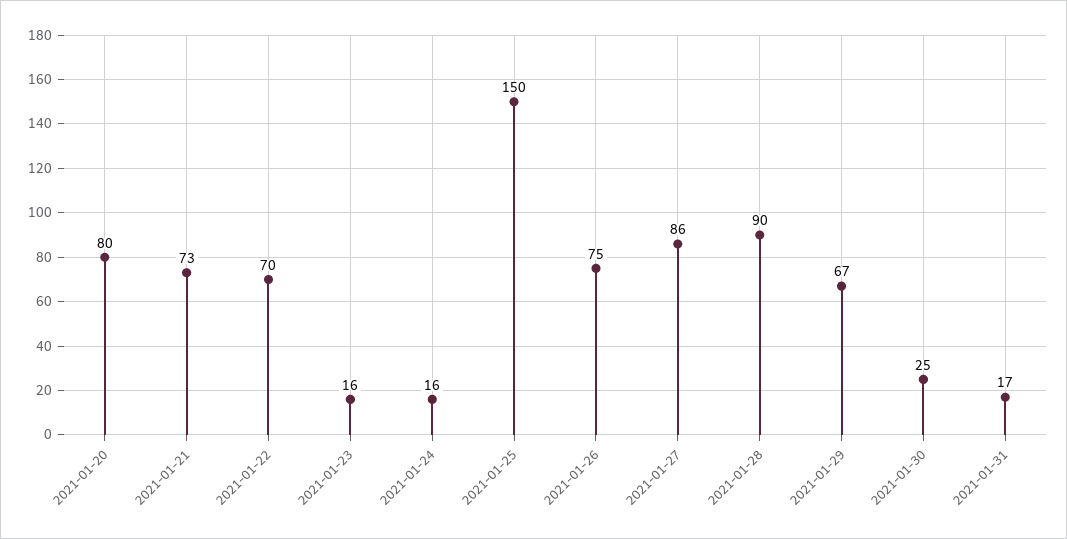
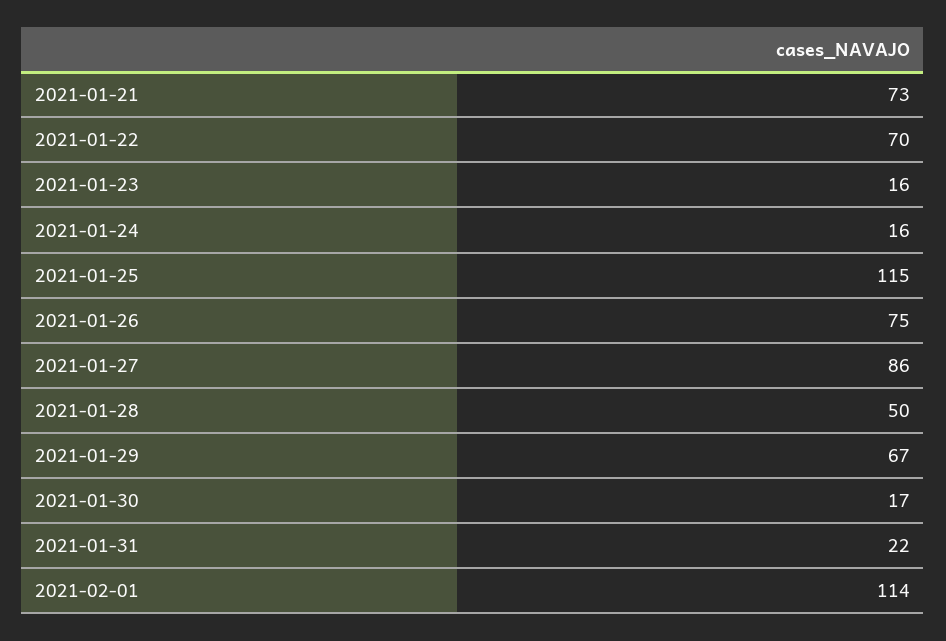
2021-01-20: 80 -> none
2021-01-25: 150 -> 115
2021-01-28: 90 -> 50
2021-01-30: 25 -> 17
2021-01-31: 17 -> 22
2021-02-01: none -> 114

